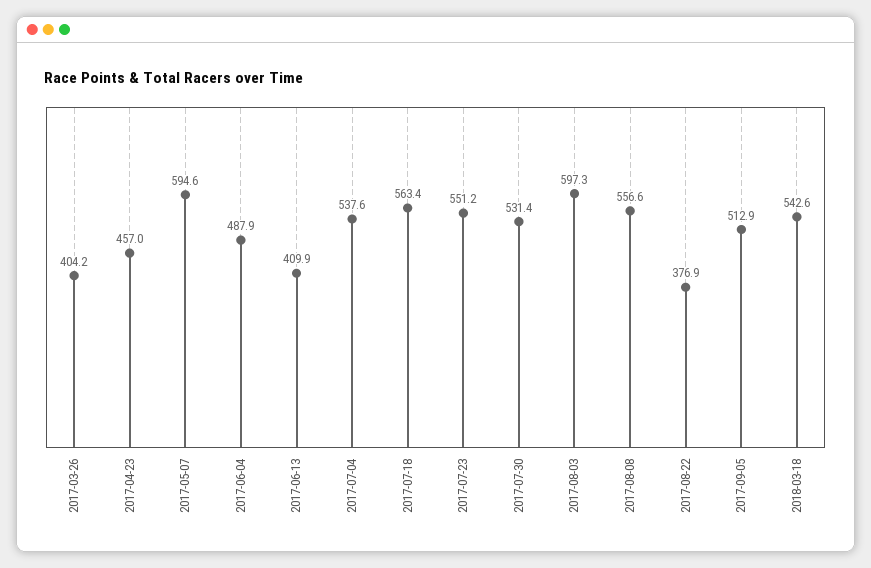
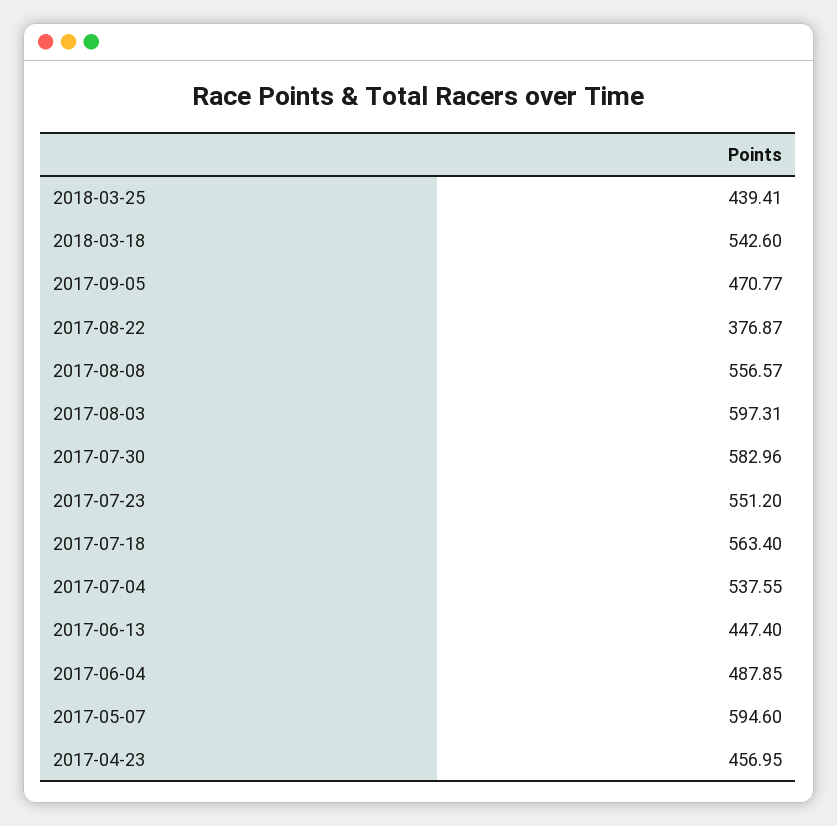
2017-03-26: 404.2 -> none
2017-06-13: 409.9 -> 447.4
2017-07-30: 531.4 -> 582.96
2017-09-05: 512.9 -> 470.77
2018-03-25: none -> 439.41

